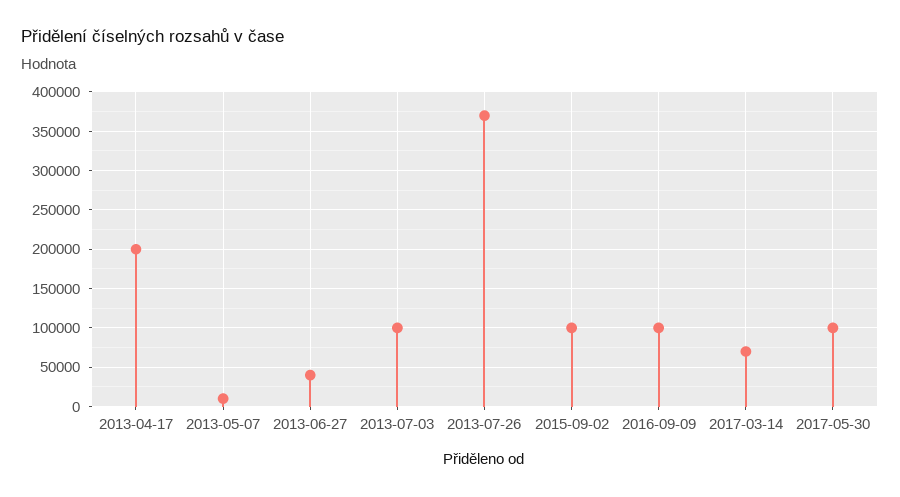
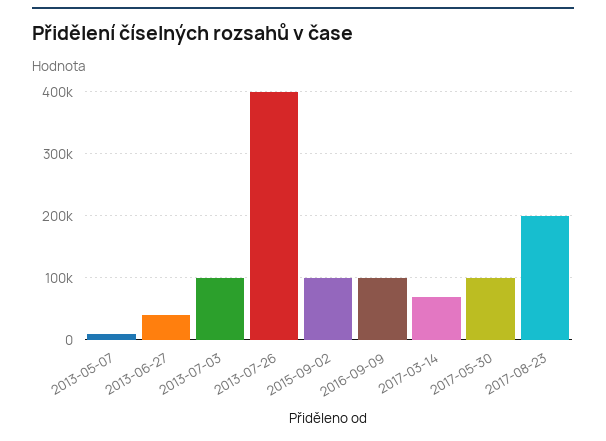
2013-04-17: 200000 -> none
2013-07-26: 370000 -> 400000
2017-08-23: none -> 200000

